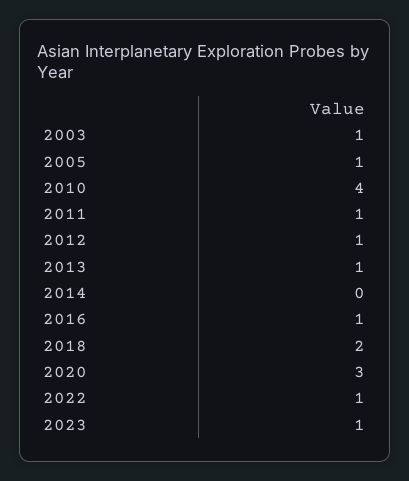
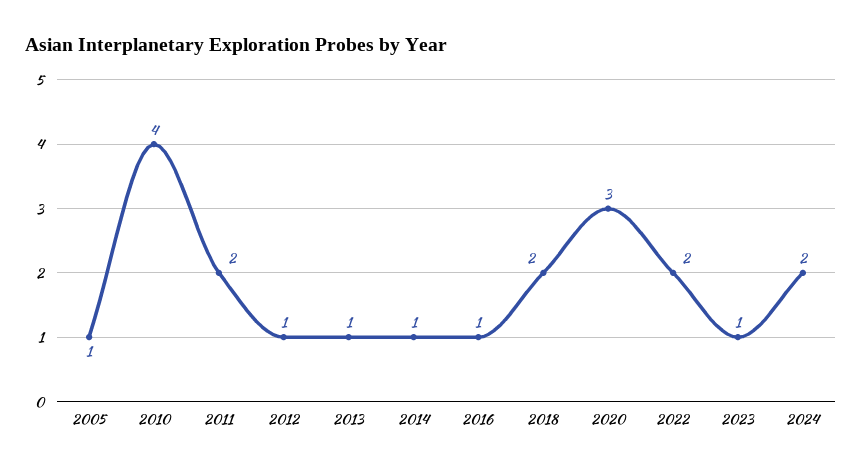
2003: 1 -> none
2011: 1 -> 2
2014: 0 -> 1
2022: 1 -> 2
2024: none -> 2

